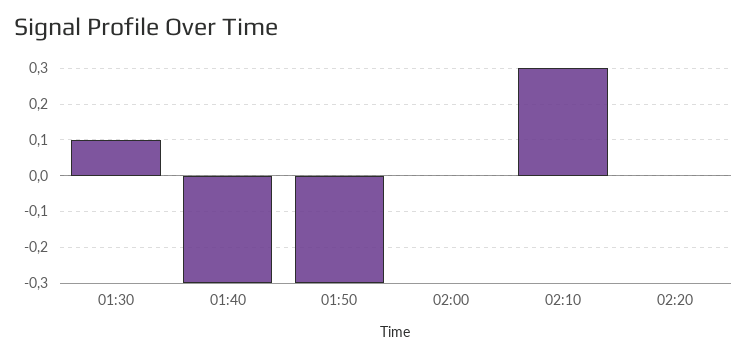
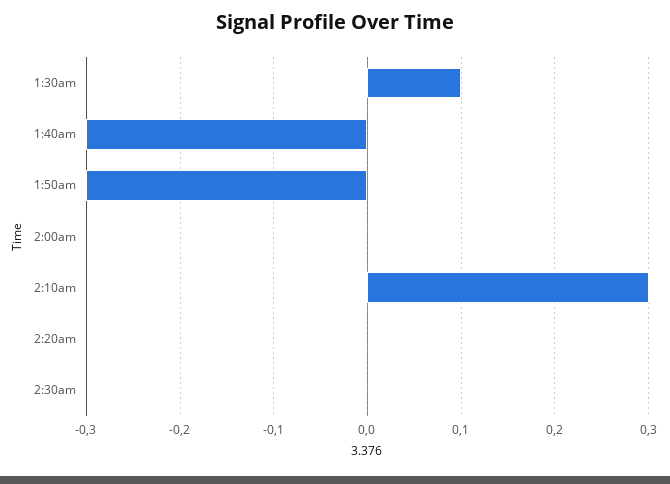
2:30am: none -> 0

